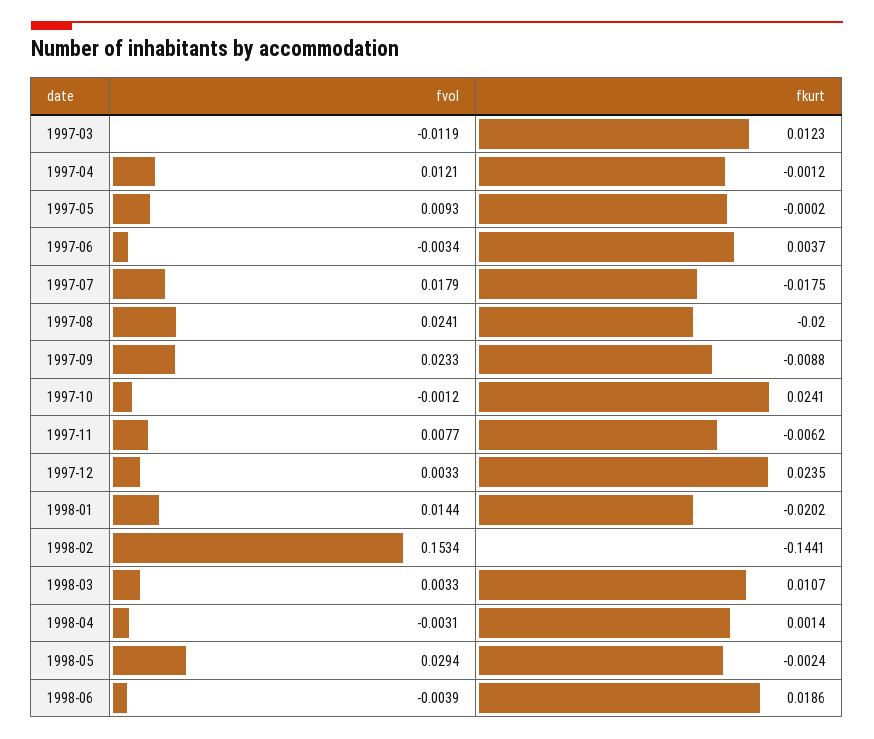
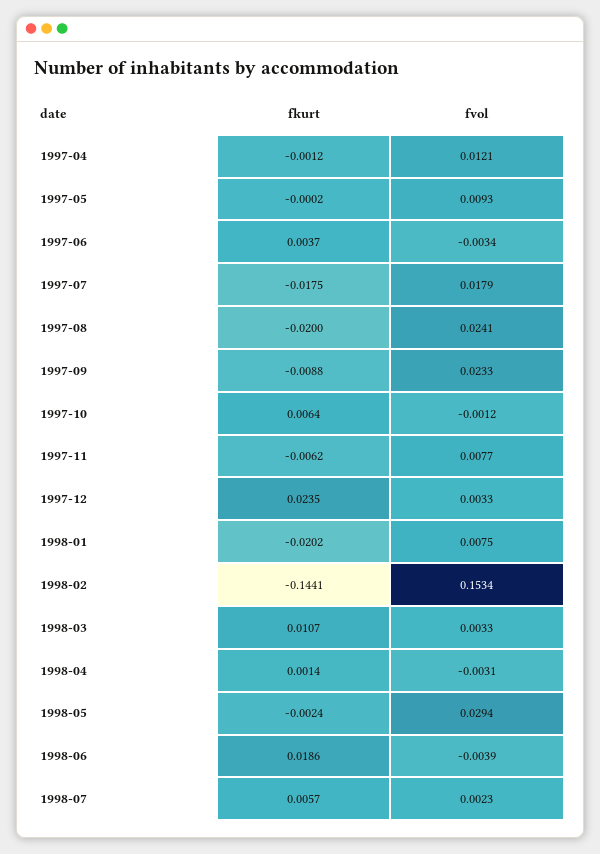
fvol, 1997-03: -0.0119 -> none
fkurt, 1997-03: 0.0123 -> none
fkurt, 1997-10: 0.0241 -> 0.0064
fvol, 1998-01: 0.0144 -> 0.0075
fkurt, 1998-07: none -> 0.0057
fvol, 1998-07: none -> 0.0023

